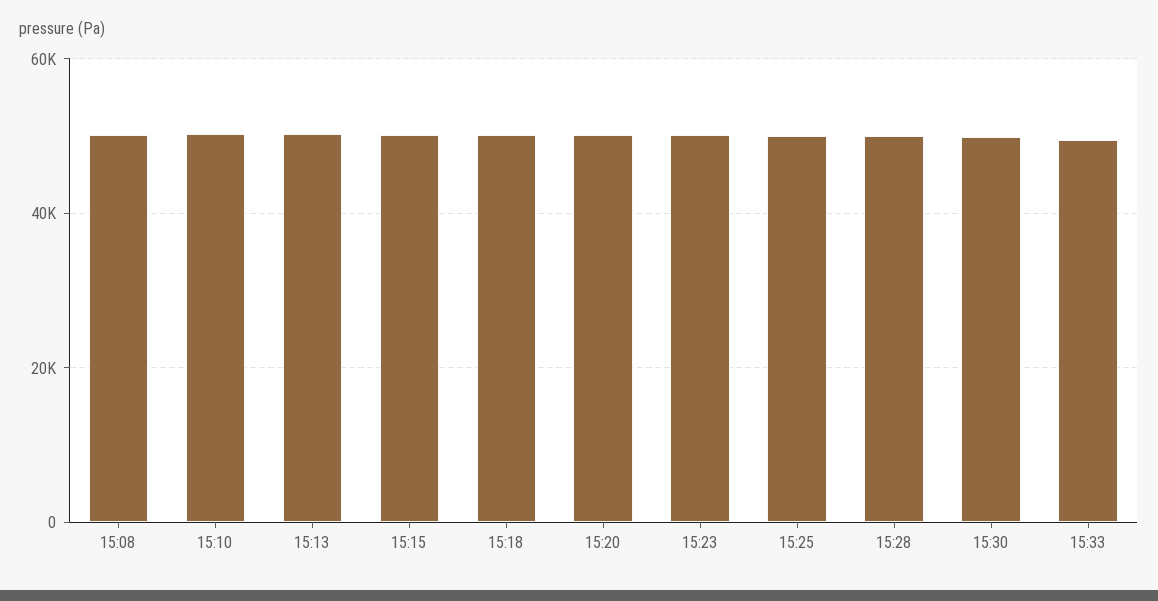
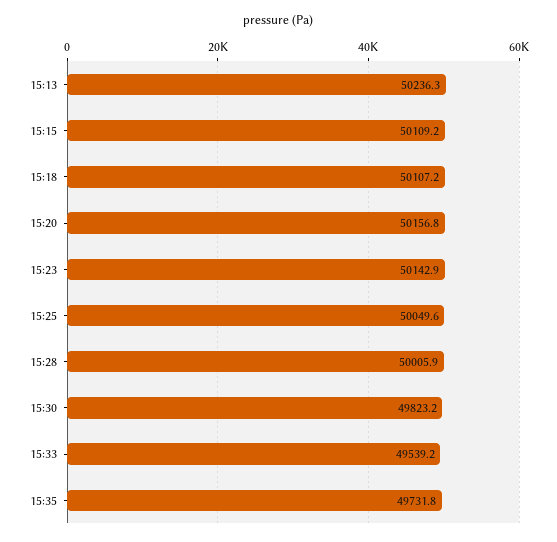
15:08: 50000 -> none
15:10: 50000 -> none
15:35: none -> 49731.8

